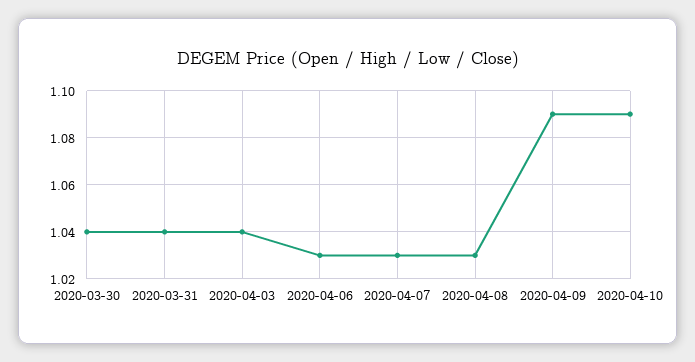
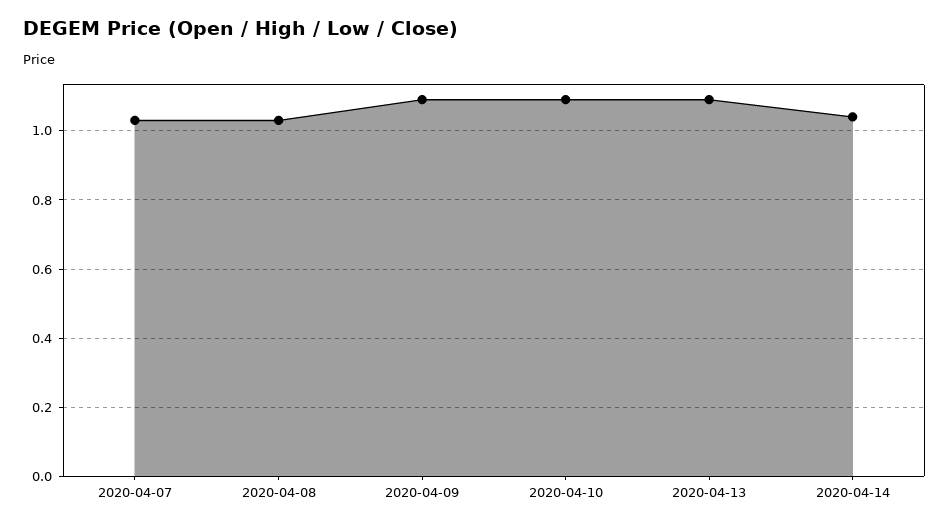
2020-03-30: 1.04 -> none
2020-03-31: 1.04 -> none
2020-04-03: 1.04 -> none
2020-04-06: 1.03 -> none
2020-04-13: none -> 1.1
2020-04-14: none -> 1.05

